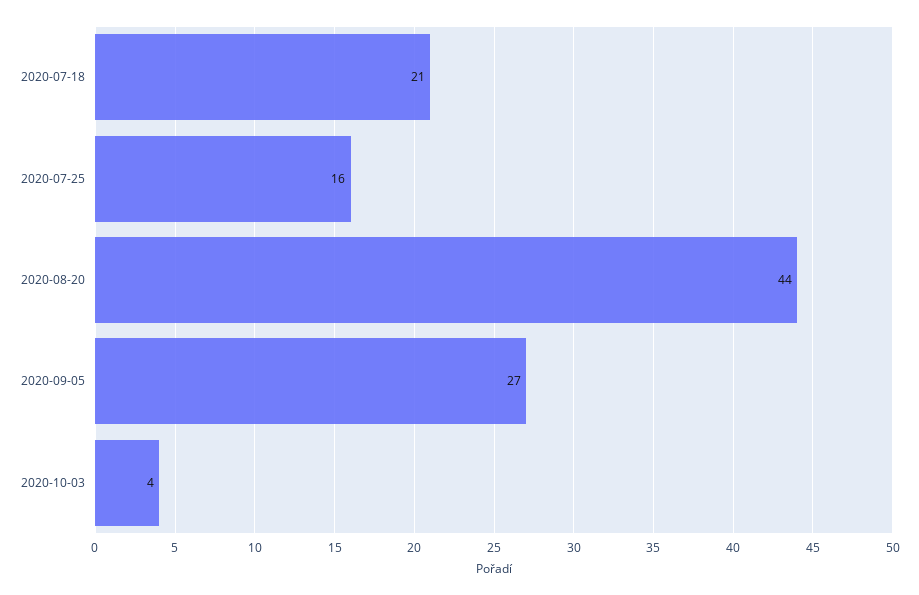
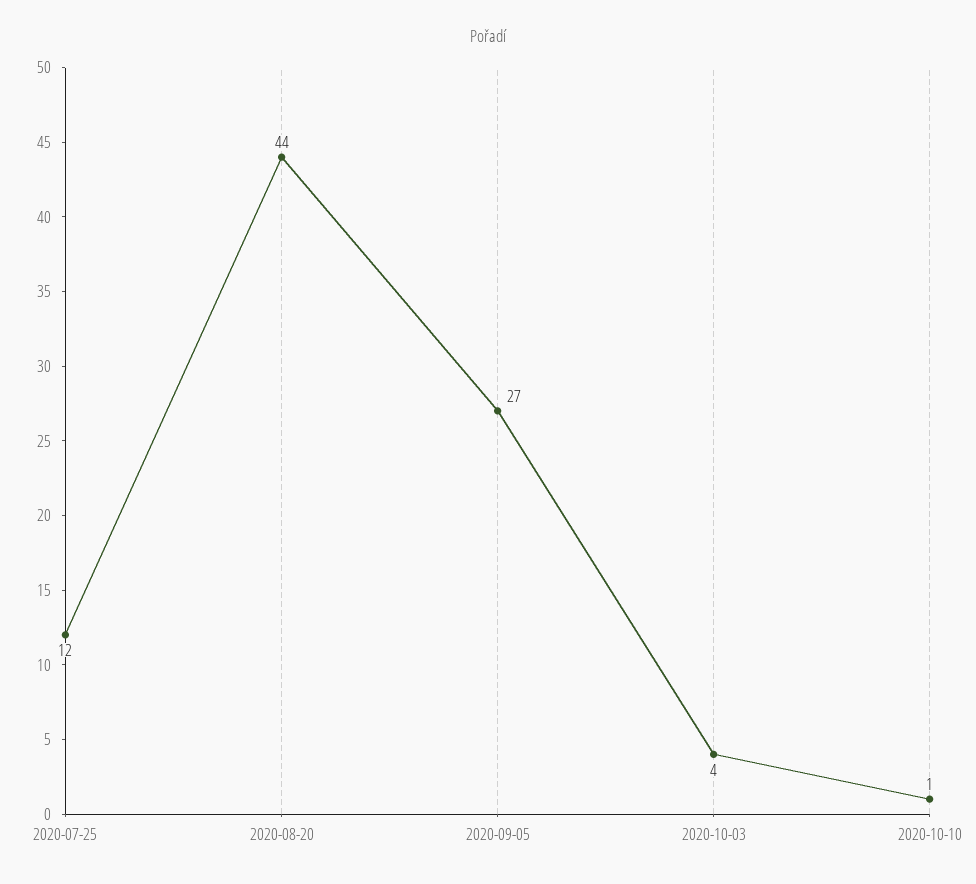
2020-07-18: 21 -> none
2020-07-25: 16 -> 12
2020-10-10: none -> 1

